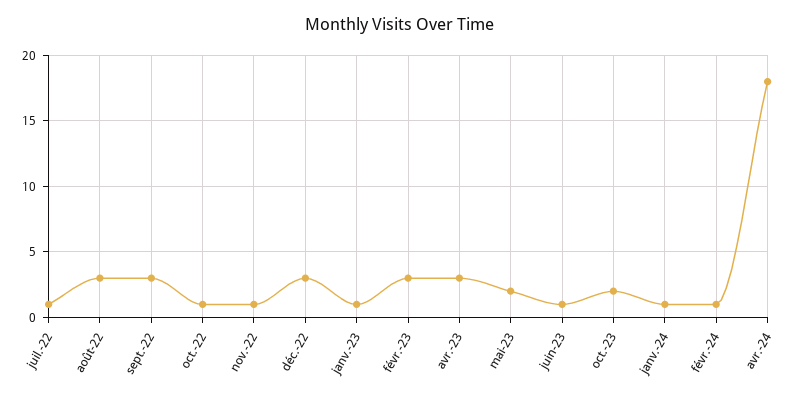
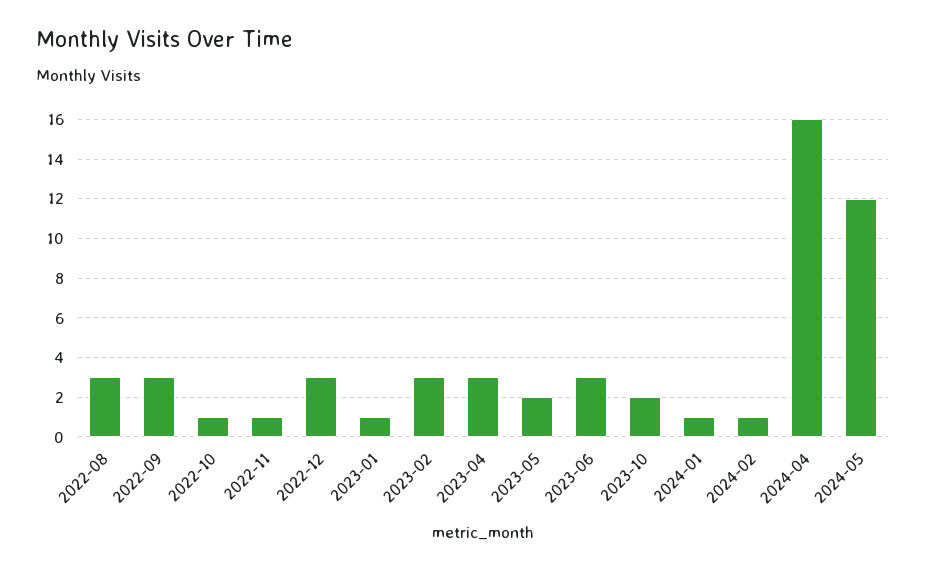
juil.-22: 1 -> none
juin-23: 1 -> 3
avr.-24: 18 -> 16
2024-05: none -> 12

